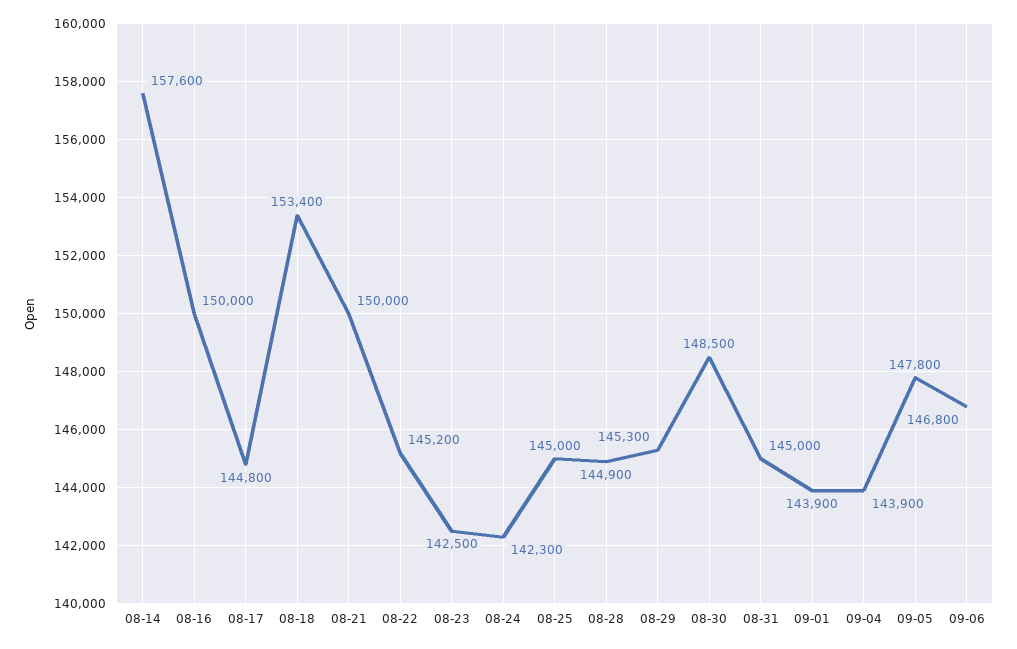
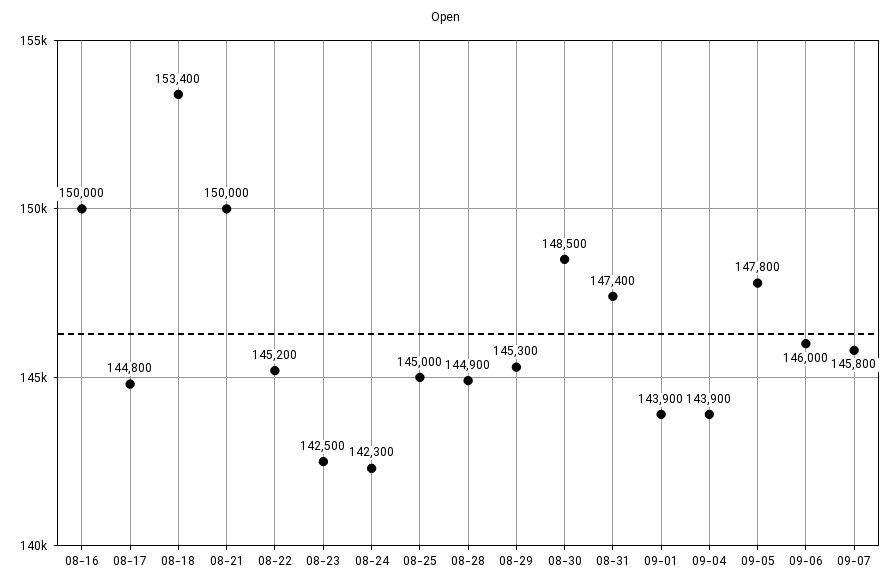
08-14: 157600 -> none
08-31: 145000 -> 147400
09-06: 146800 -> 146000
09-07: none -> 145800

